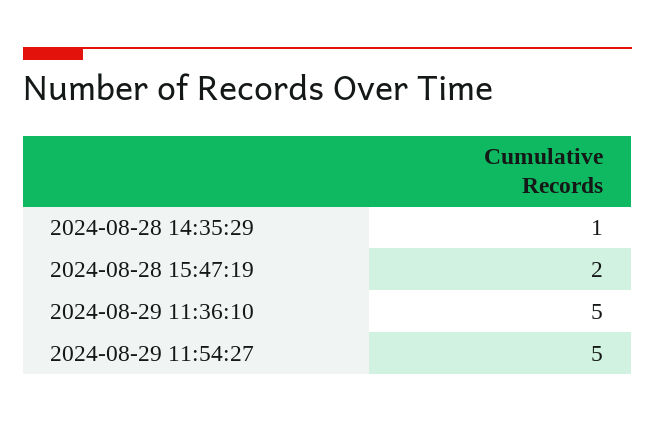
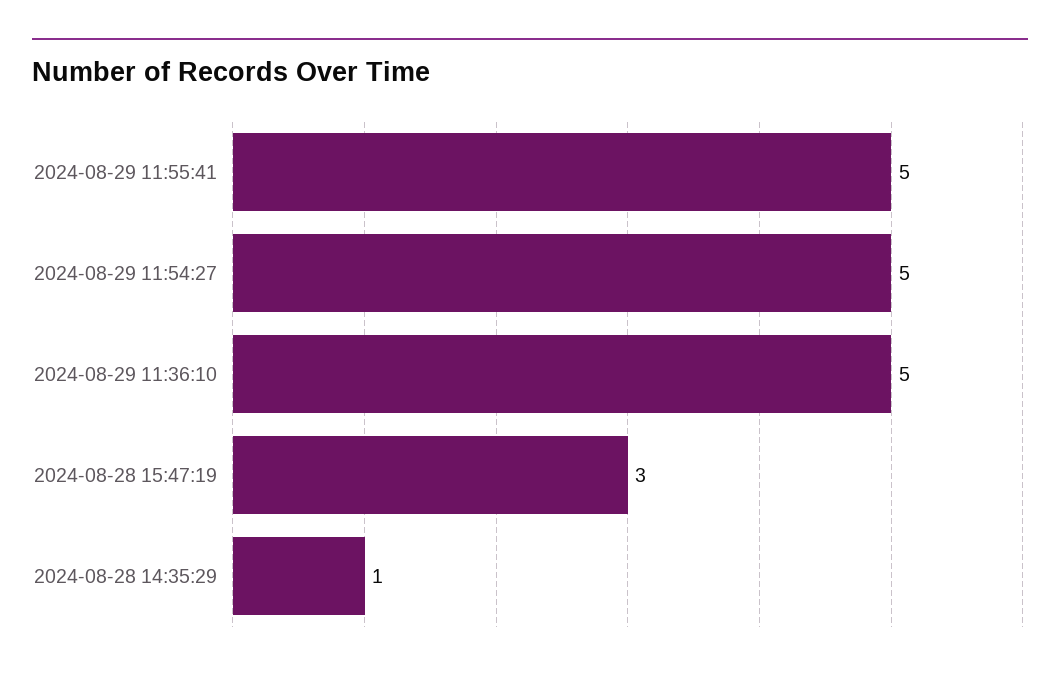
2024-08-28 15:47:19: 2 -> 3
2024-08-29 11:55:41: none -> 5

